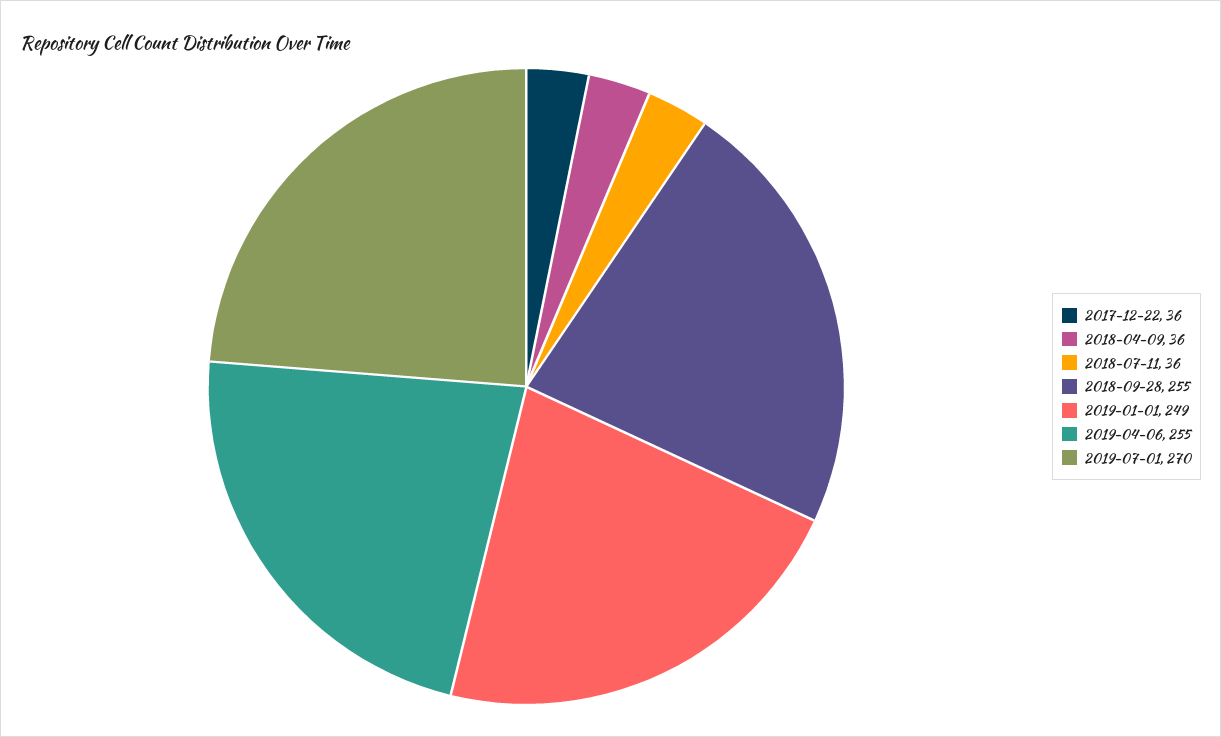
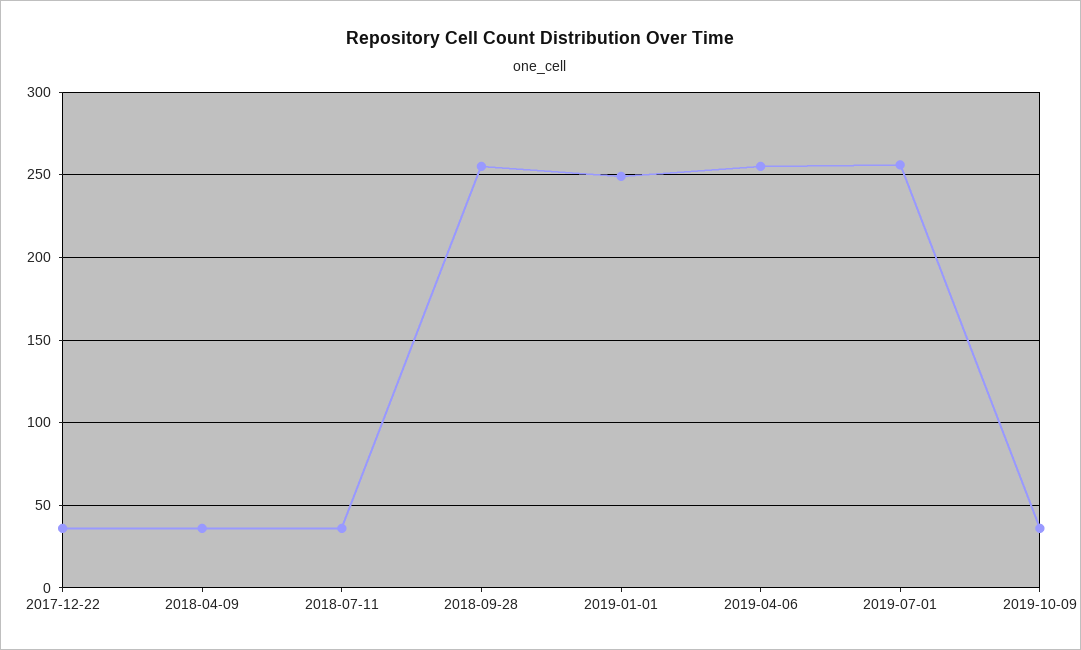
2019-07-01: 270 -> 255
2019-10-09: none -> 35

